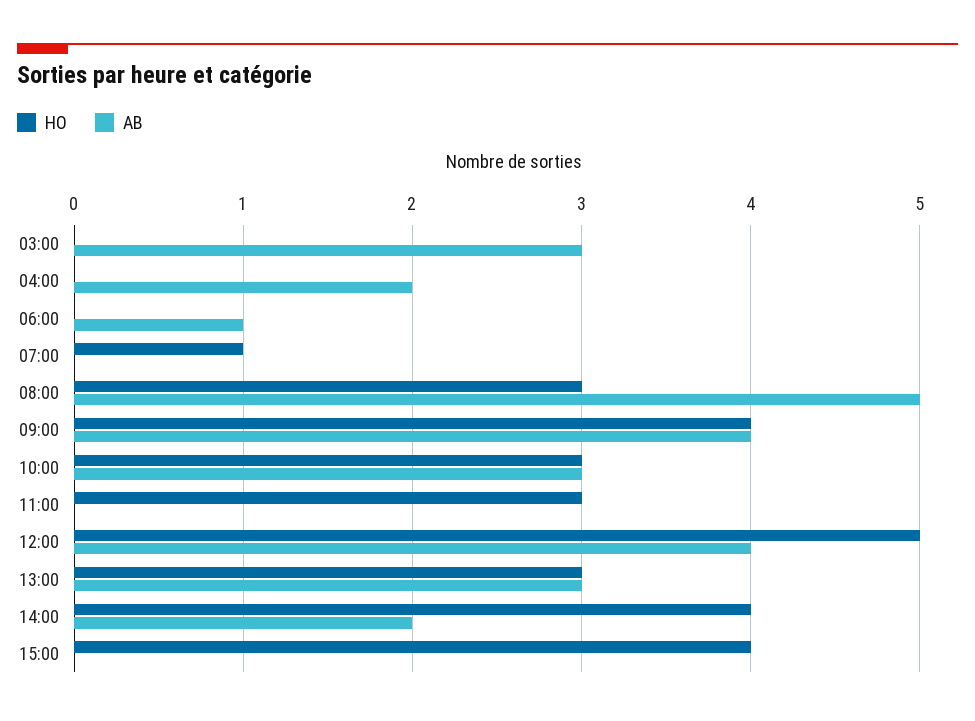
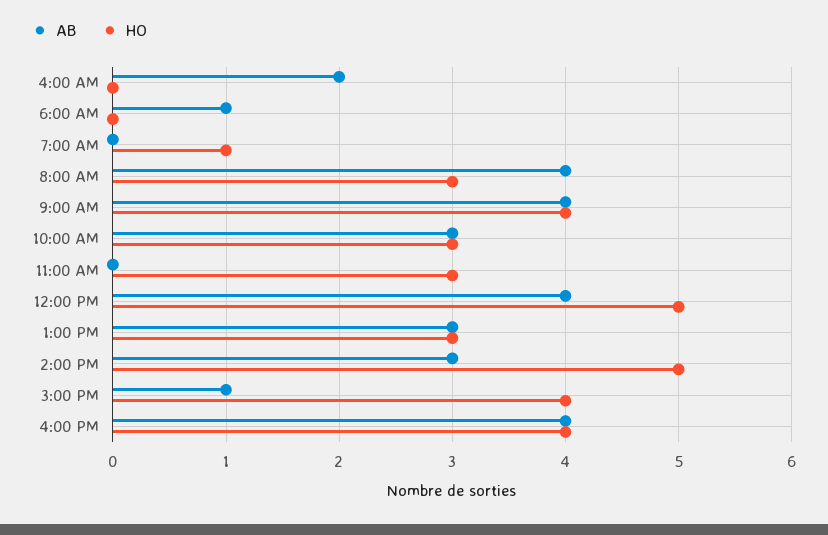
HO, 03:00: 0 -> none
AB, 03:00: 3 -> none
AB, 08:00: 5 -> 4
HO, 14:00: 4 -> 5
AB, 14:00: 2 -> 3
AB, 15:00: 0 -> 1
AB, 4:00 PM: none -> 4
HO, 4:00 PM: none -> 4

